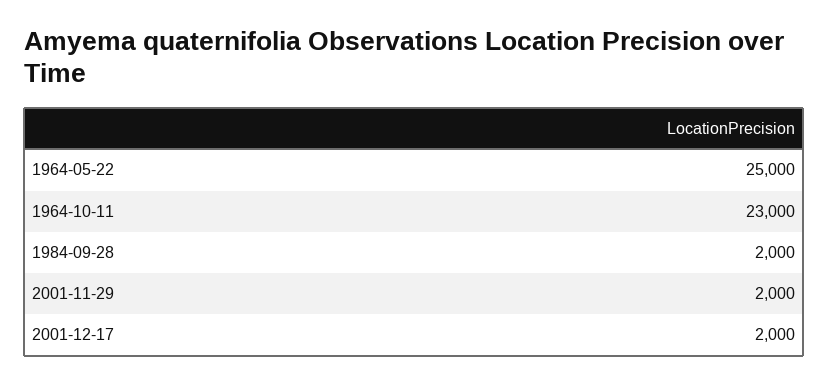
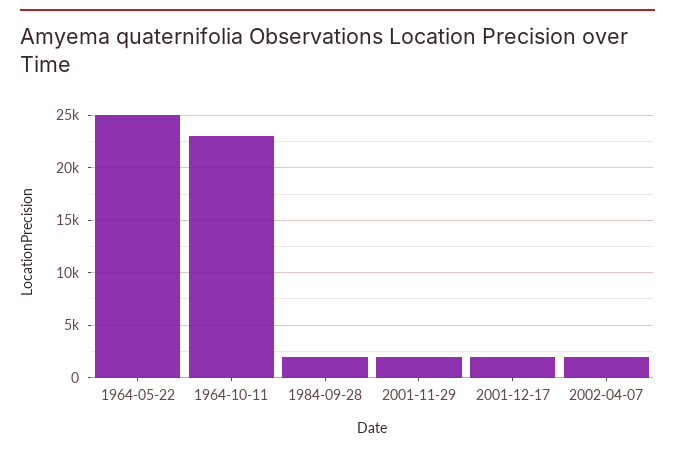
2002-04-07: none -> 2000

